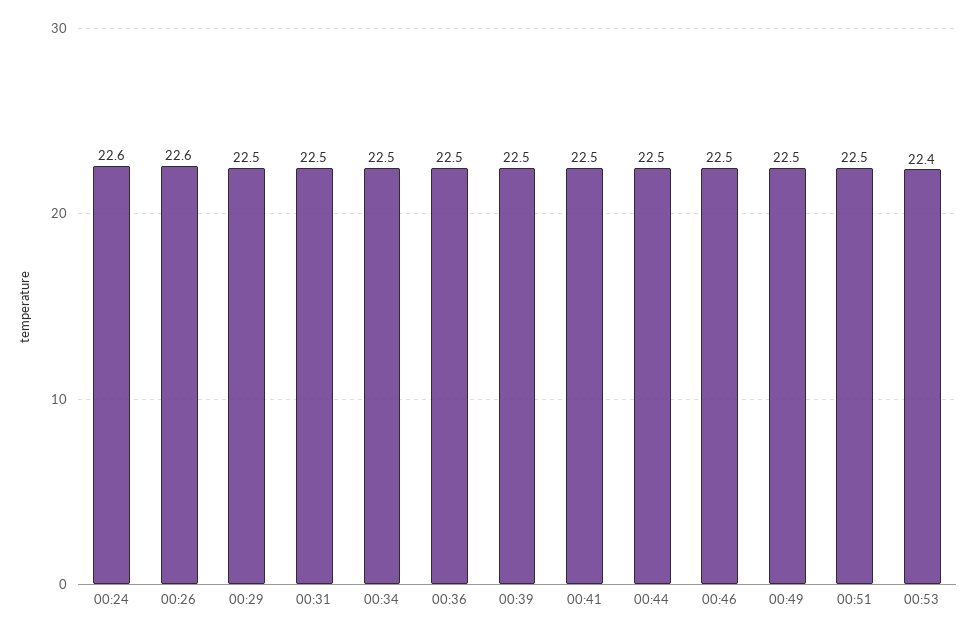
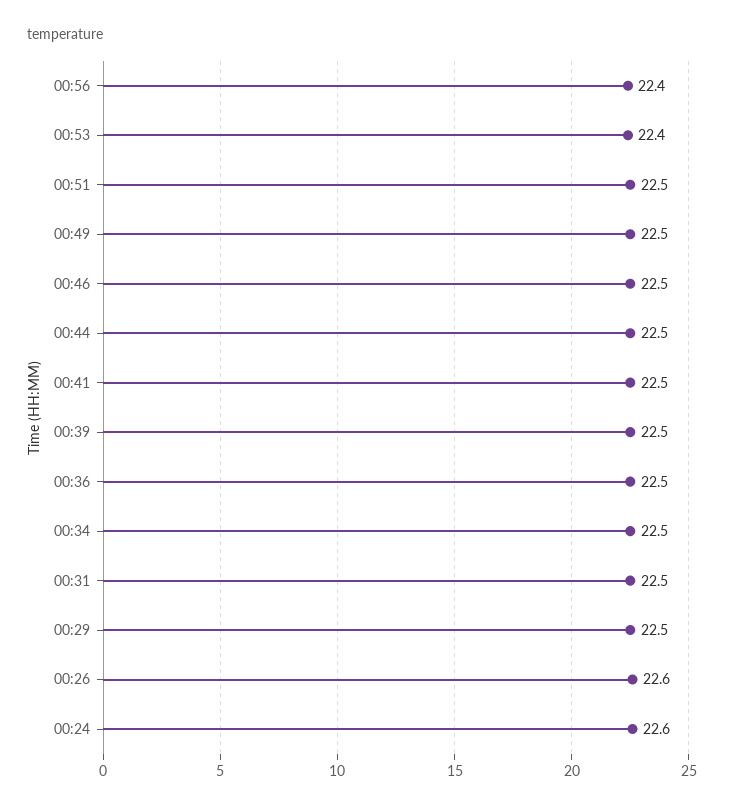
00:56: none -> 22.4

